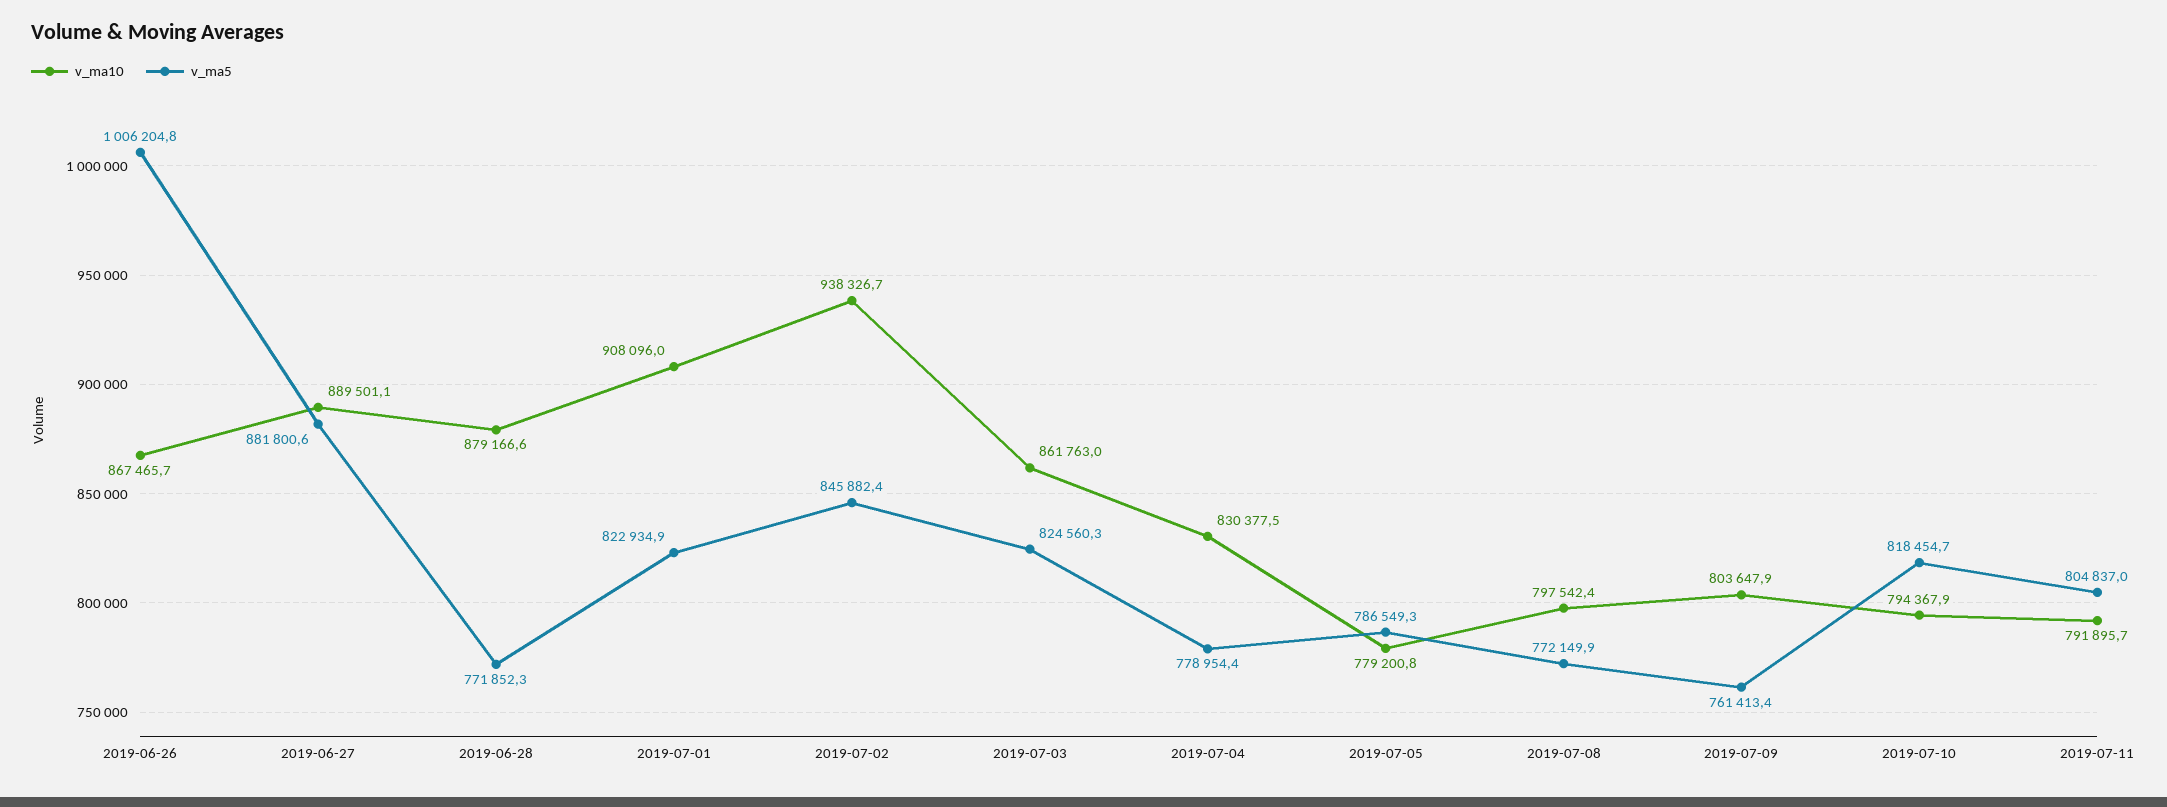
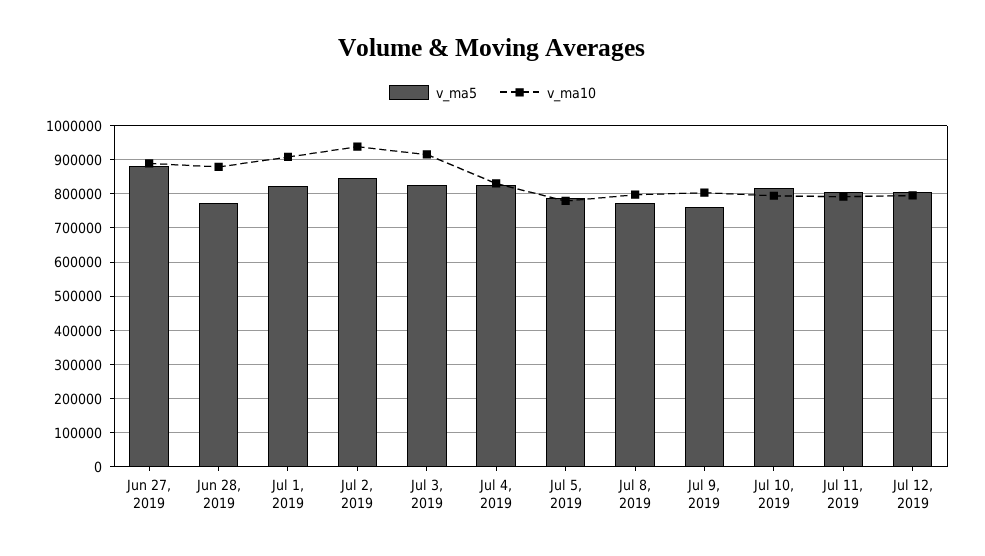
v_ma10, 2019-06-26: 867465.7 -> none
v_ma5, 2019-06-26: 1006204.8 -> none
v_ma10, 2019-07-03: 861763 -> 920000
v_ma5, 2019-07-04: 778954.4 -> 820000
v_ma5, Jul 12, 2019: none -> 800000
v_ma10, Jul 12, 2019: none -> 800000

